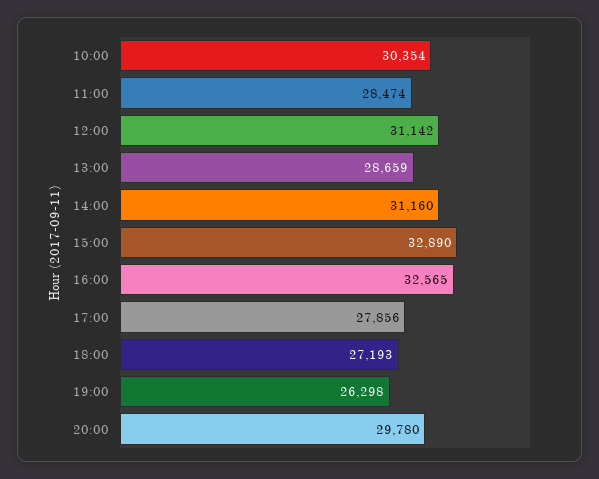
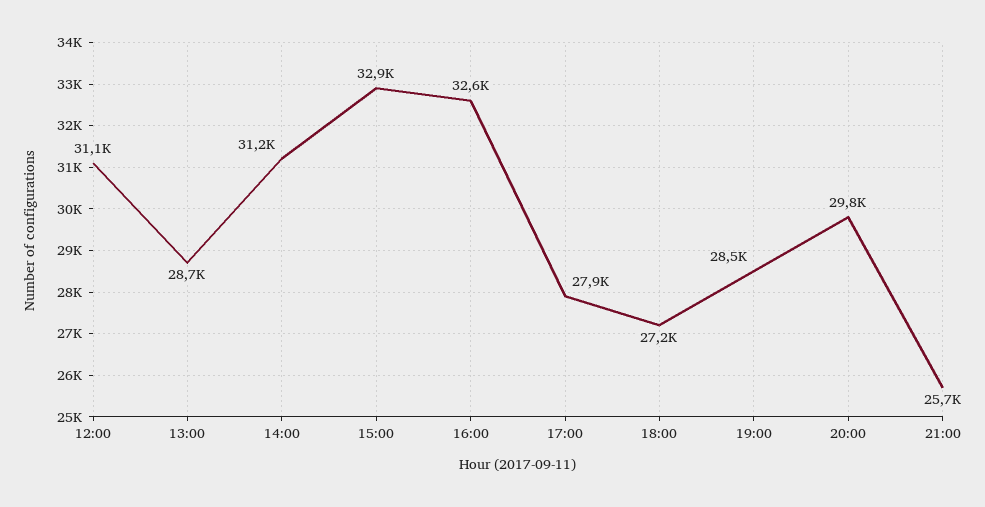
10:00: 30354 -> none
11:00: 28474 -> none
19:00: 26298 -> 28500
21:00: none -> 25700

